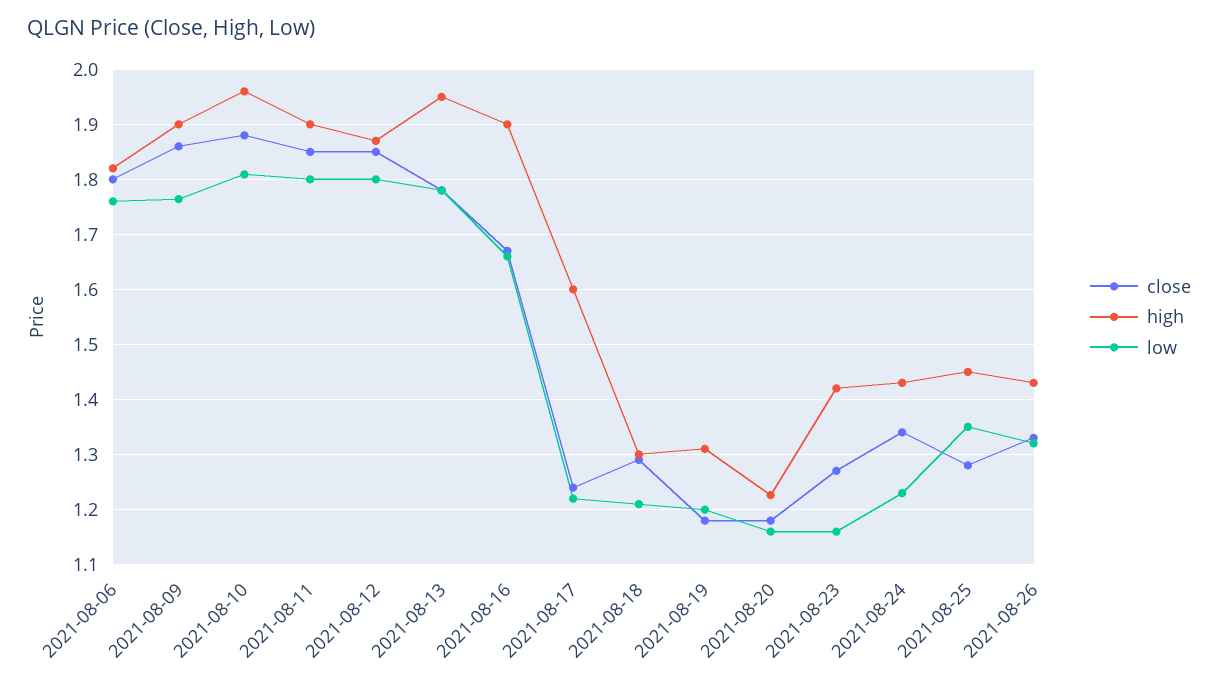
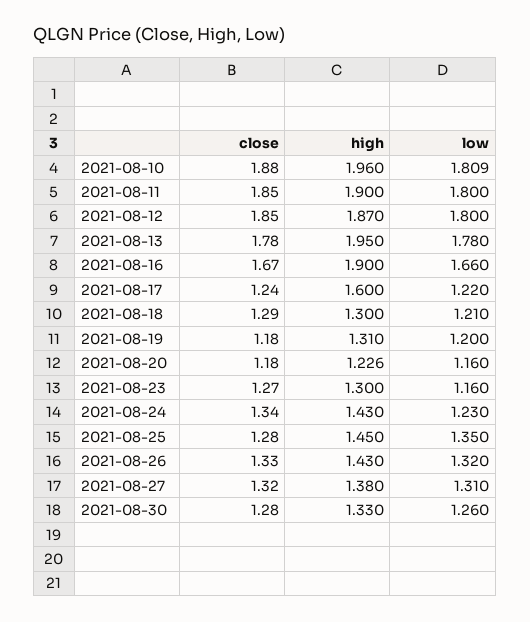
close, 2021-08-06: 1.8 -> none
high, 2021-08-06: 1.82 -> none
low, 2021-08-06: 1.76 -> none
close, 2021-08-09: 1.86 -> none
high, 2021-08-09: 1.9 -> none
low, 2021-08-09: 1.76 -> none
high, 2021-08-23: 1.42 -> 1.3
close, 2021-08-27: none -> 1.32
high, 2021-08-27: none -> 1.38
low, 2021-08-27: none -> 1.31
close, 2021-08-30: none -> 1.28
high, 2021-08-30: none -> 1.33
low, 2021-08-30: none -> 1.26

